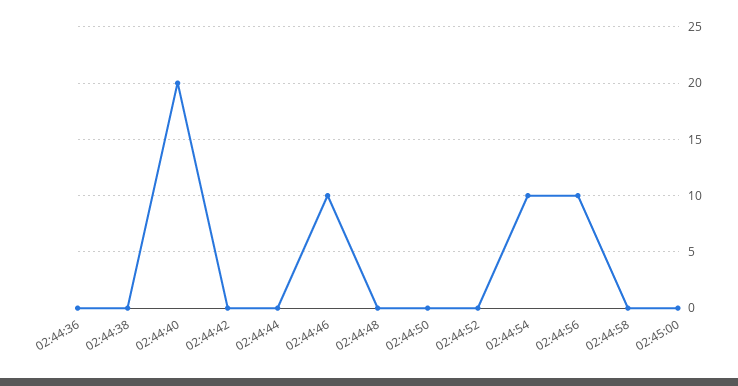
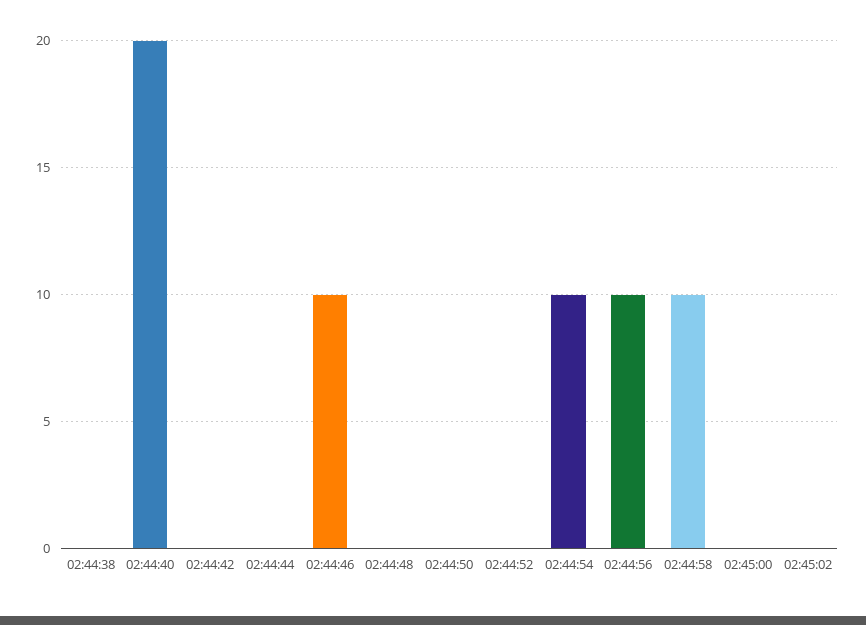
02:44:36: 0 -> none
02:44:58: 0 -> 10
02:45:02: none -> 0

